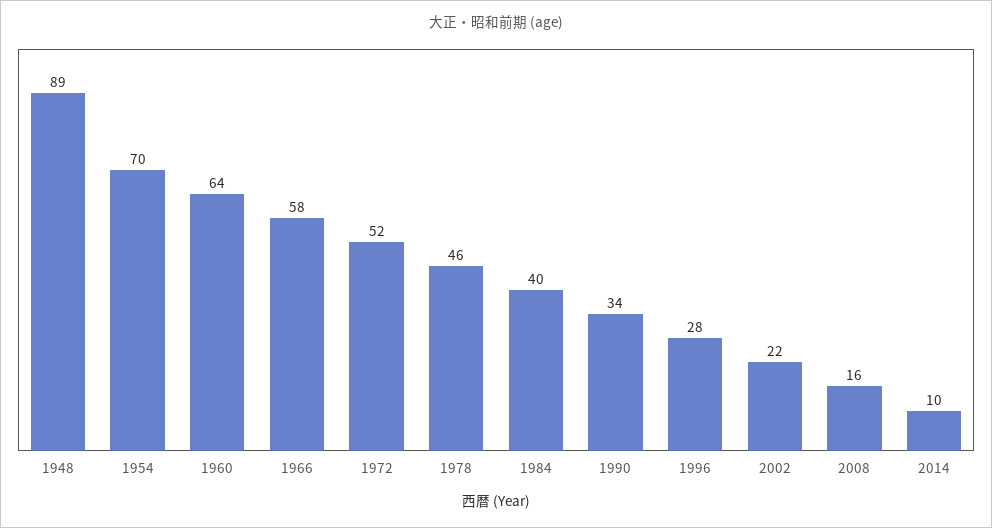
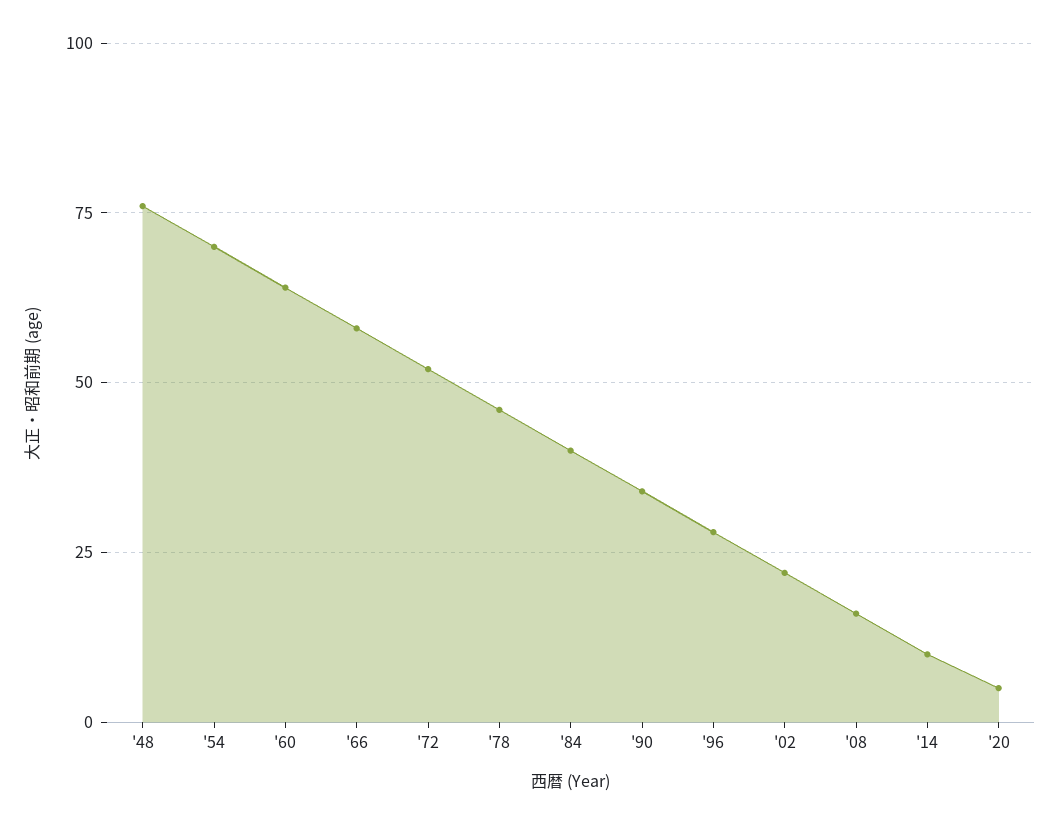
1948: 89 -> 75
'20: none -> 5

